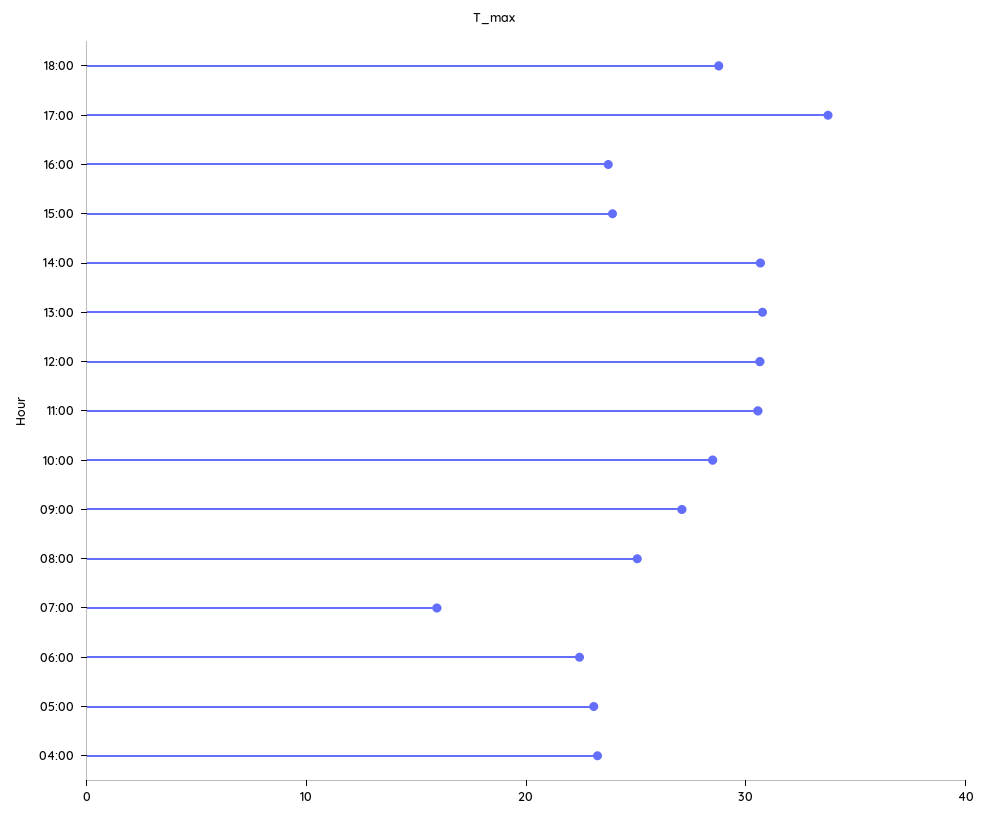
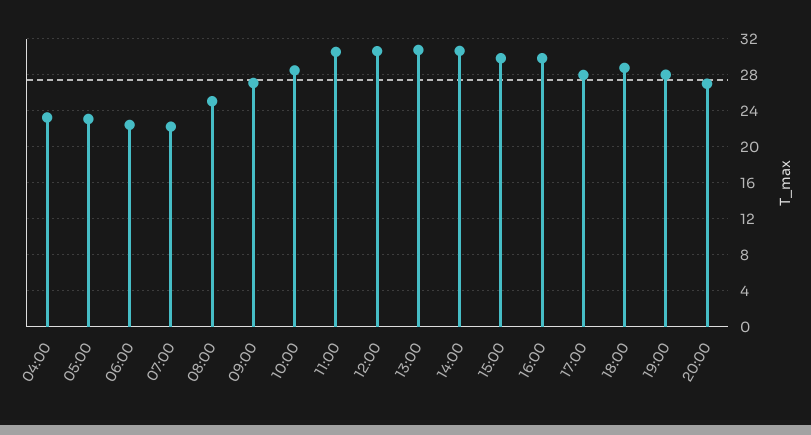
17:00: 34 -> 28
16:00: 24 -> 30
15:00: 24 -> 30
07:00: 16 -> 22
19:00: none -> 28
20:00: none -> 27

